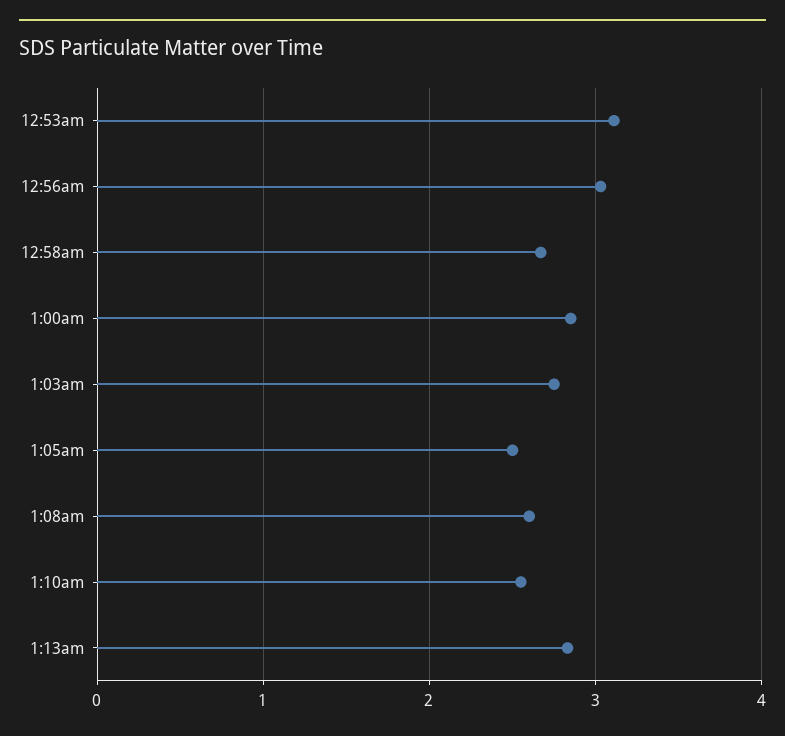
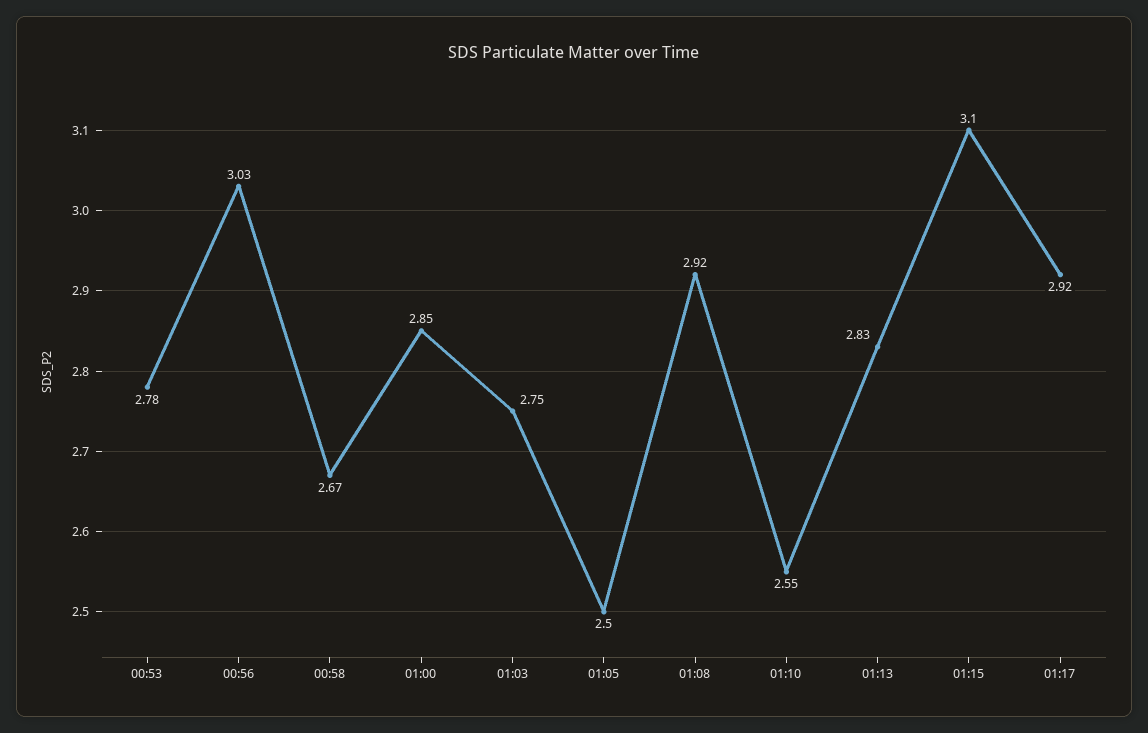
12:53am: 3.1 -> 2.78
1:08am: 2.6 -> 2.92
01:15: none -> 3.1
01:17: none -> 2.92

